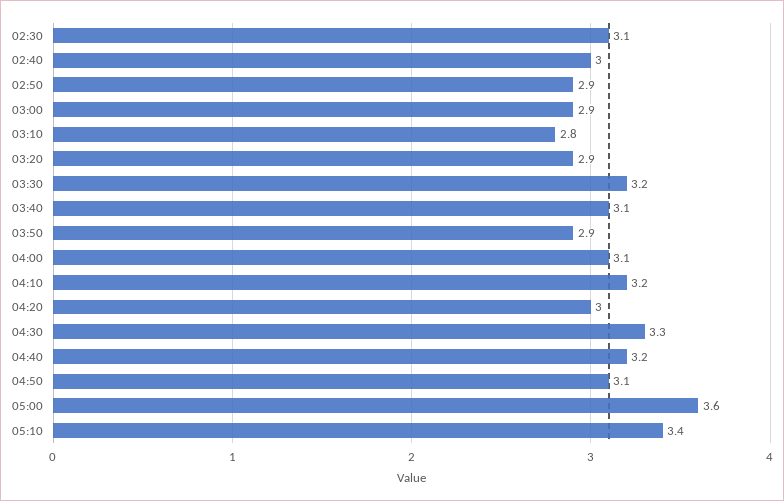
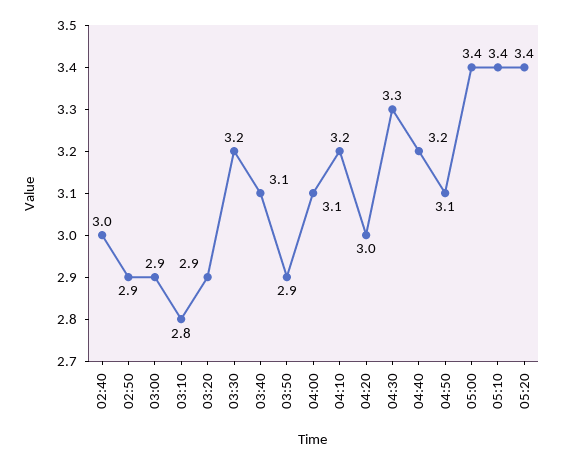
02:30: 3.1 -> none
05:00: 3.6 -> 3.4
05:20: none -> 3.4

